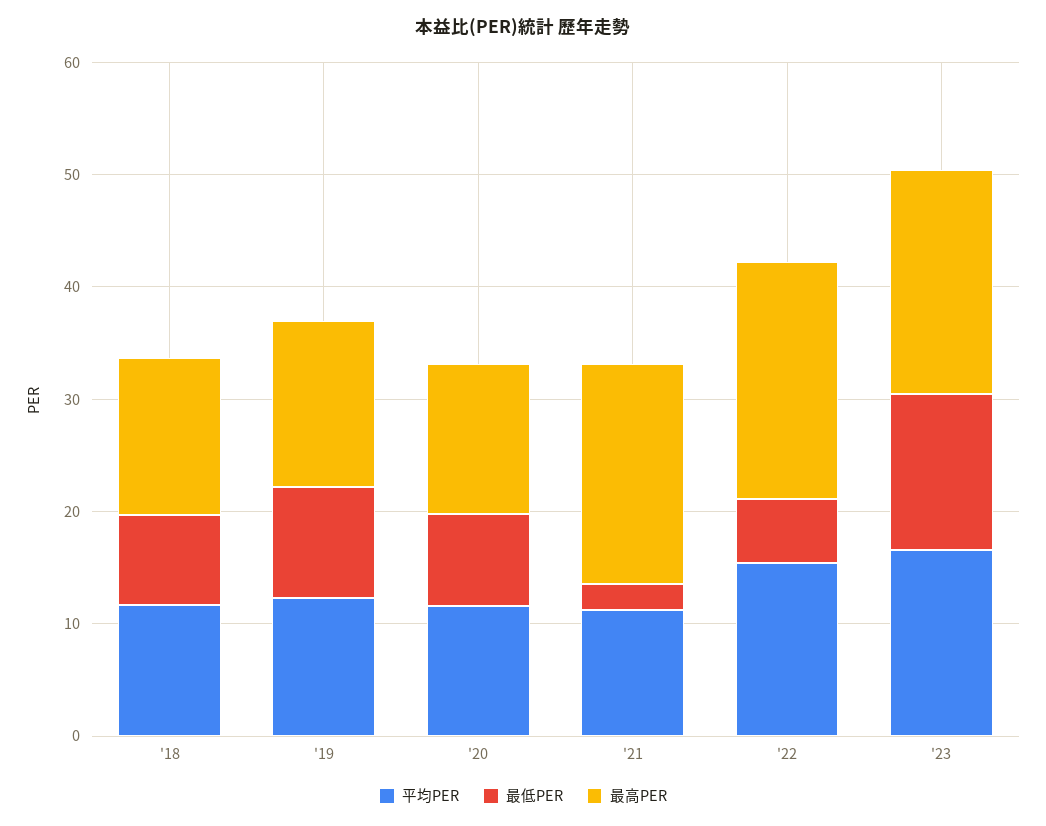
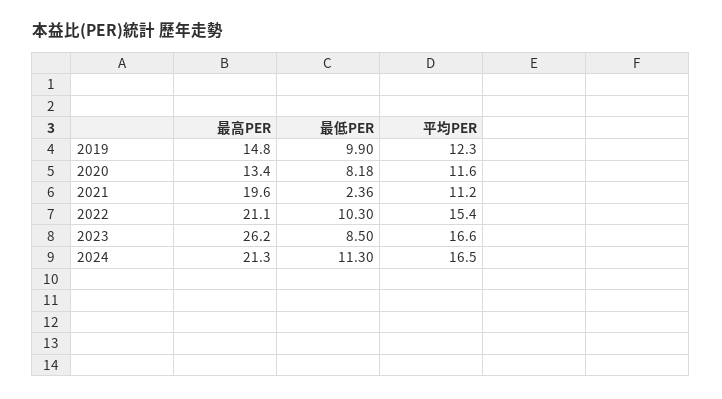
平均PER, '18: 12 -> none
最低PER, '18: 8 -> none
最高PER, '18: 14 -> none
最低PER, '22: 6 -> 10.3
最低PER, '23: 14 -> 8.5
最高PER, '23: 20 -> 26.2
最高PER, 2024: none -> 21.3
最低PER, 2024: none -> 11.3
平均PER, 2024: none -> 16.5

